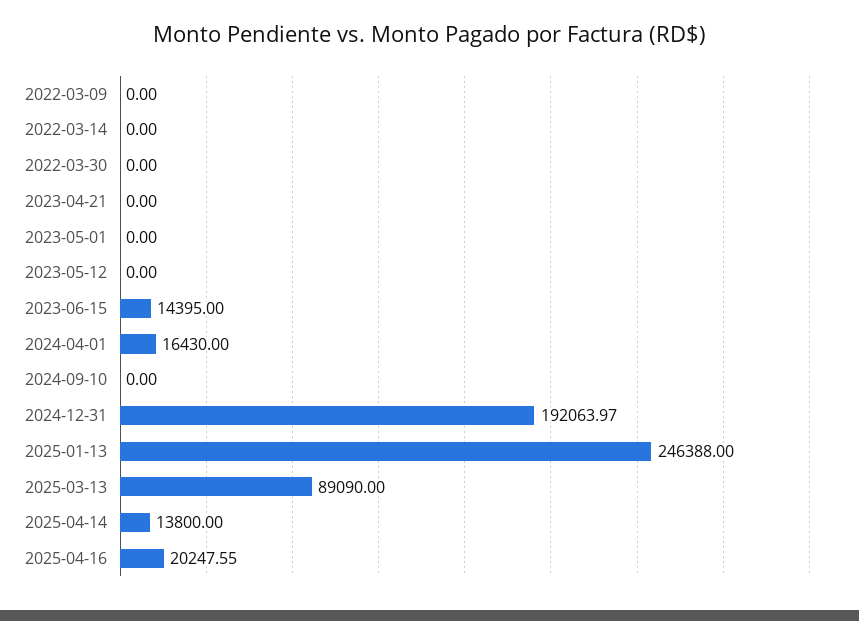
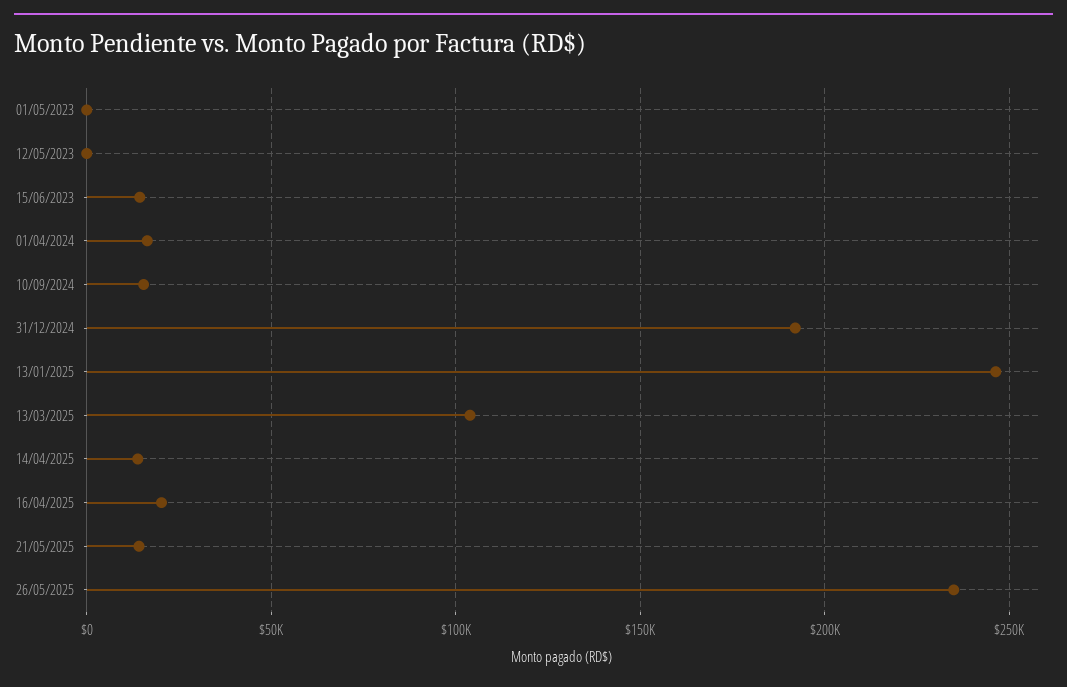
2022-03-09: 0 -> none
2022-03-14: 0 -> none
2022-03-30: 0 -> none
2023-04-21: 0 -> none
2024-09-10: 0 -> 15000
2025-03-13: 89090 -> 105000
21/05/2025: none -> 15000
26/05/2025: none -> 235000

